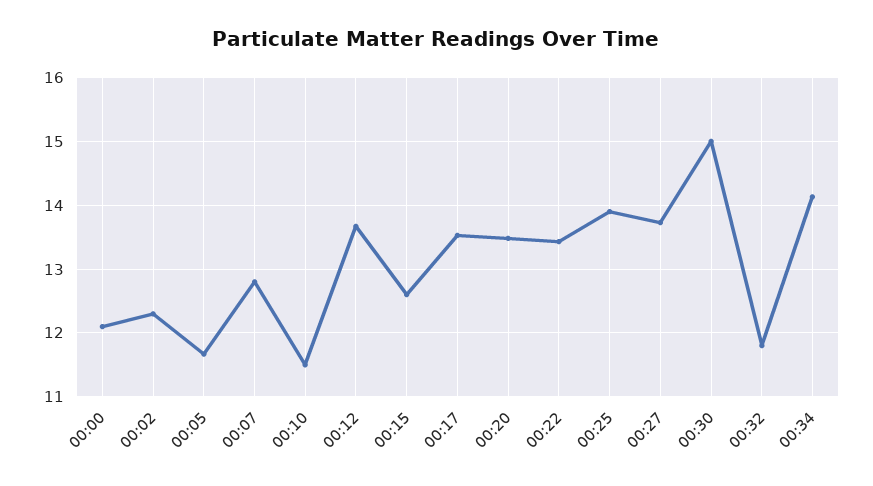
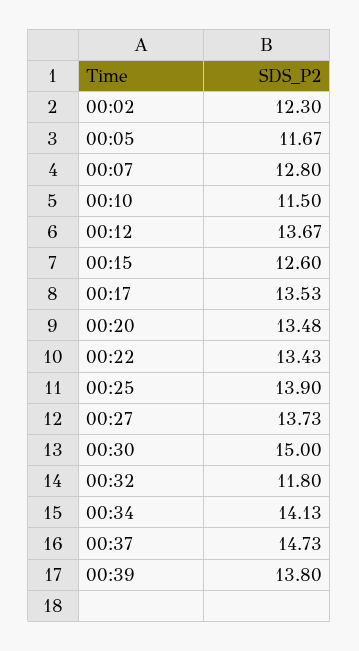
00:00: 12.1 -> none
00:37: none -> 14.73
00:39: none -> 13.8

